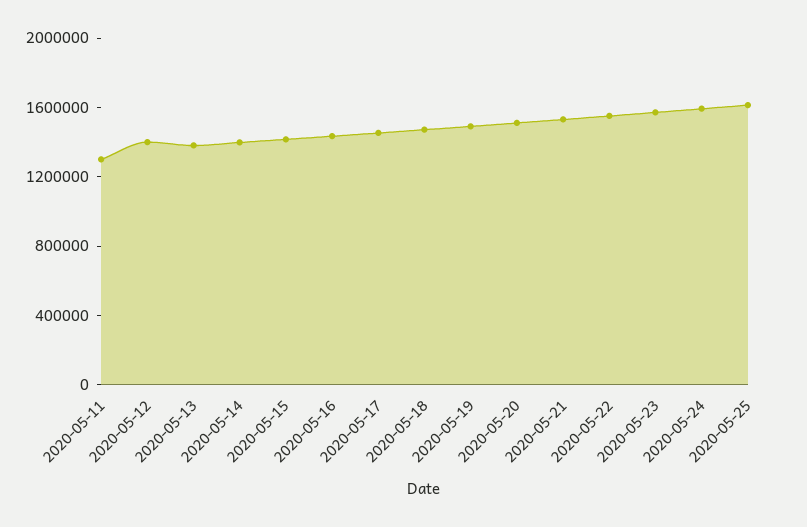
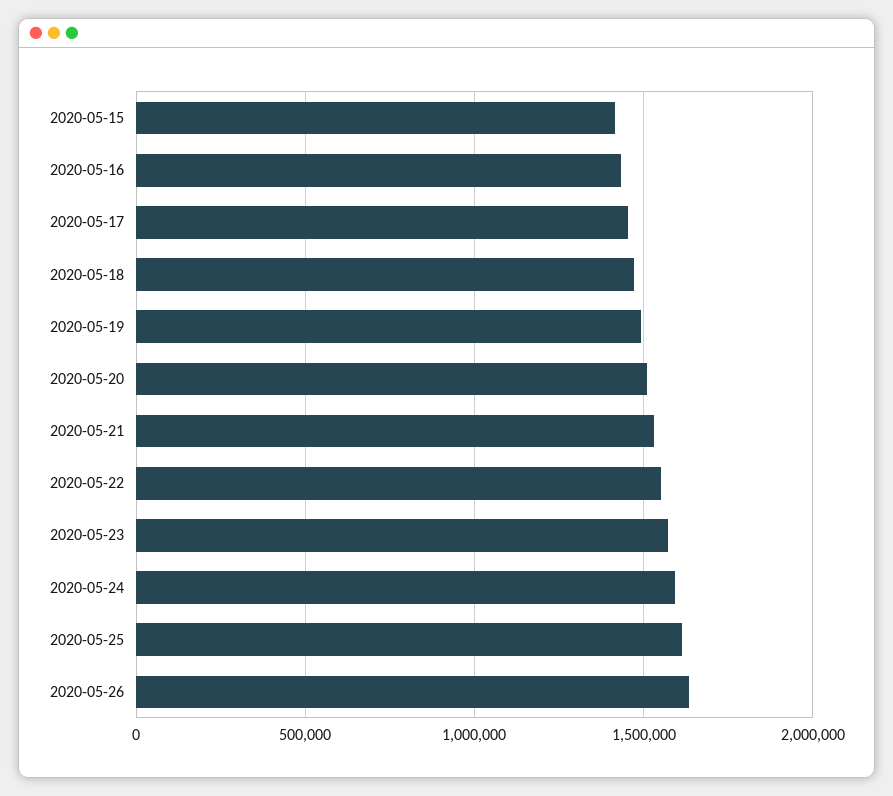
2020-05-11: 1300000 -> none
2020-05-12: 1400000 -> none
2020-05-13: 1400000 -> none
2020-05-14: 1400000 -> none
2020-05-26: none -> 1650000

